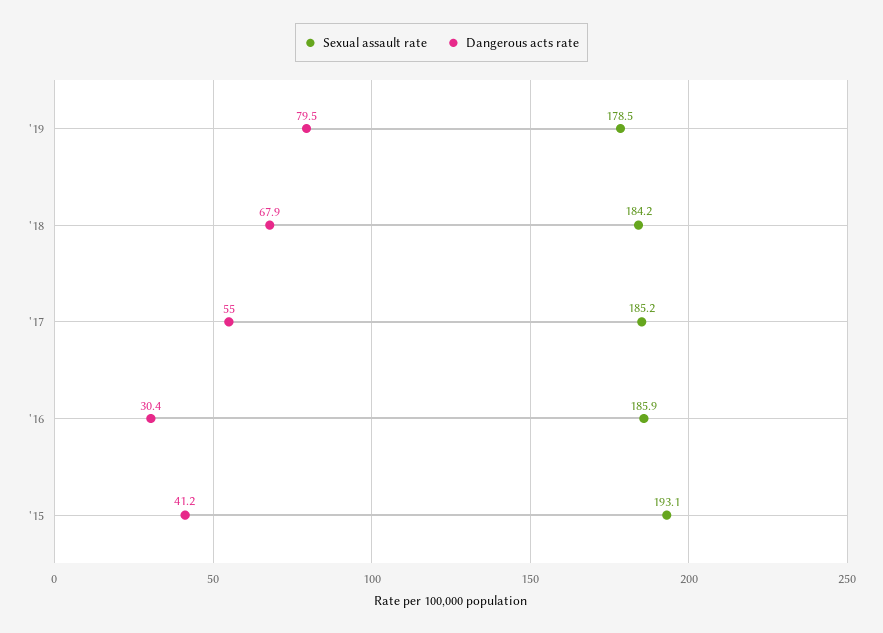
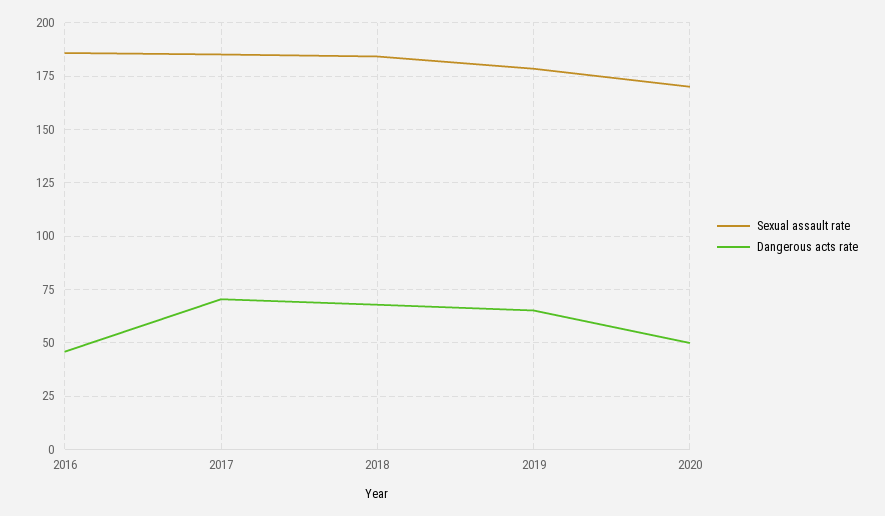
Dangerous acts rate, '19: 79.5 -> 65
Dangerous acts rate, '17: 55 -> 70
Dangerous acts rate, '16: 30.4 -> 45
Sexual assault rate, '15: 193.1 -> none
Dangerous acts rate, '15: 41.2 -> none
Sexual assault rate, 2020: none -> 170
Dangerous acts rate, 2020: none -> 50

